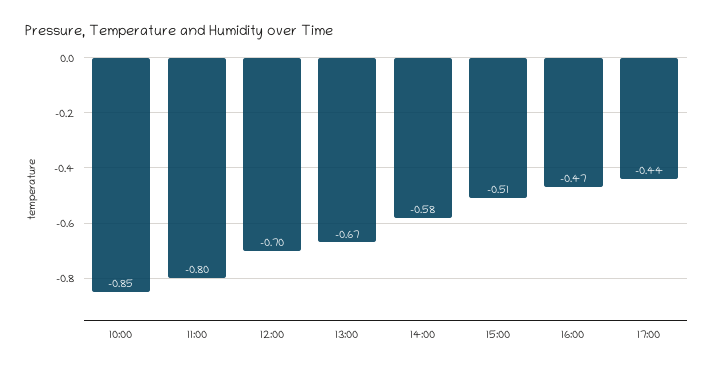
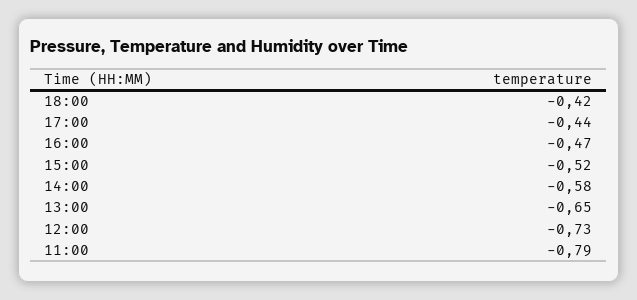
10:00: -0.85 -> none
11:00: -0.8 -> -0.79
12:00: -0.7 -> -0.73
13:00: -0.67 -> -0.65
15:00: -0.51 -> -0.52
18:00: none -> -0.42

